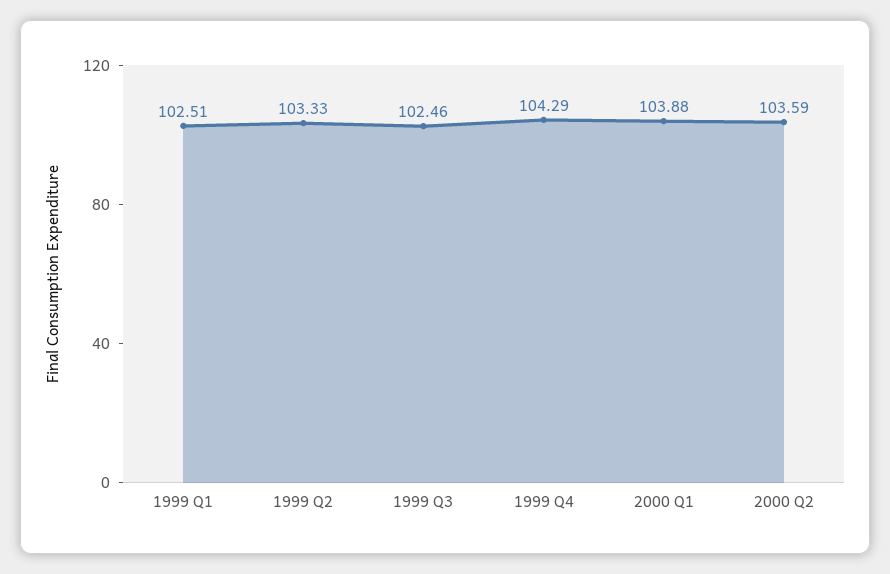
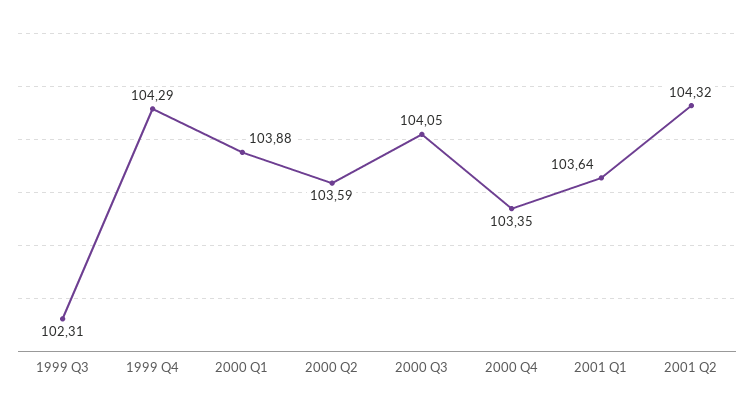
1999 Q1: 102.51 -> none
1999 Q2: 103.33 -> none
1999 Q3: 102.46 -> 102.31
2000 Q3: none -> 104.05
2000 Q4: none -> 103.35
2001 Q1: none -> 103.64
2001 Q2: none -> 104.32

